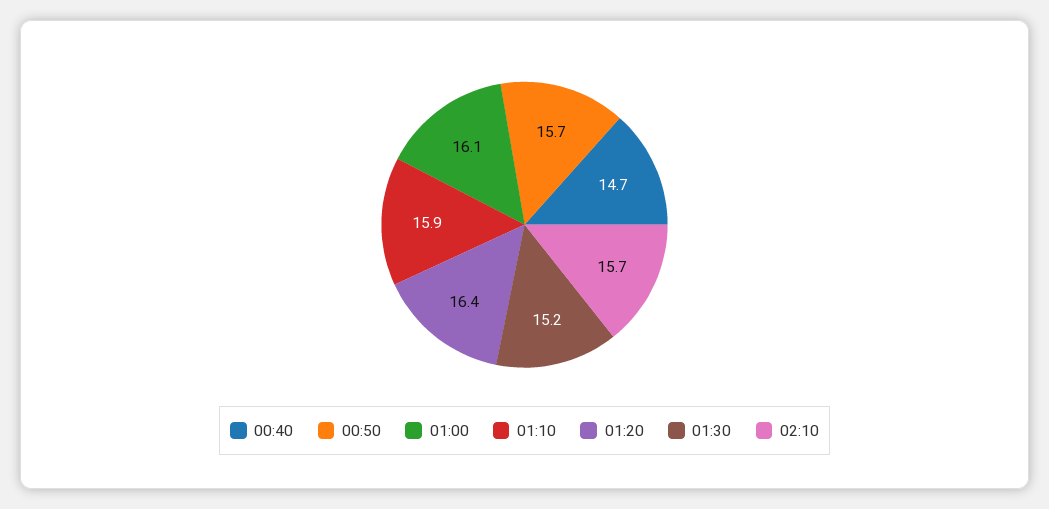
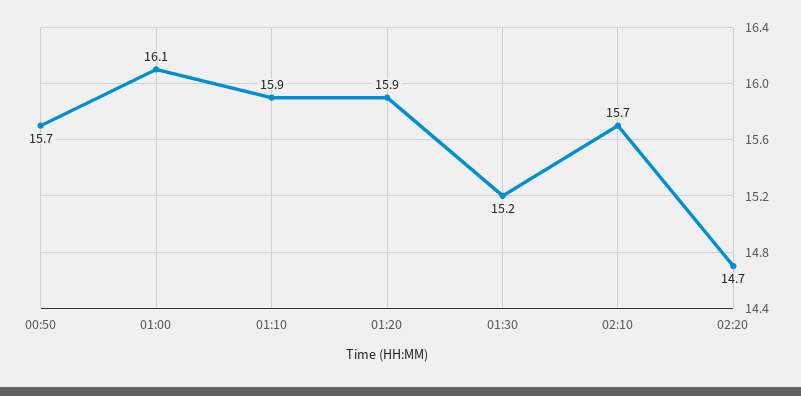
00:40: 14.7 -> none
01:20: 16.4 -> 15.9
02:20: none -> 14.7

